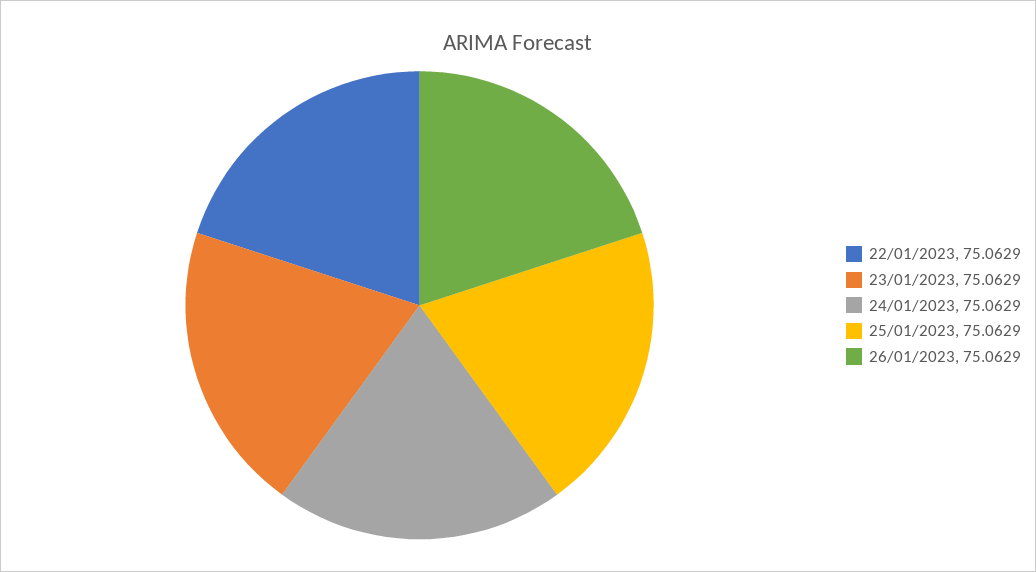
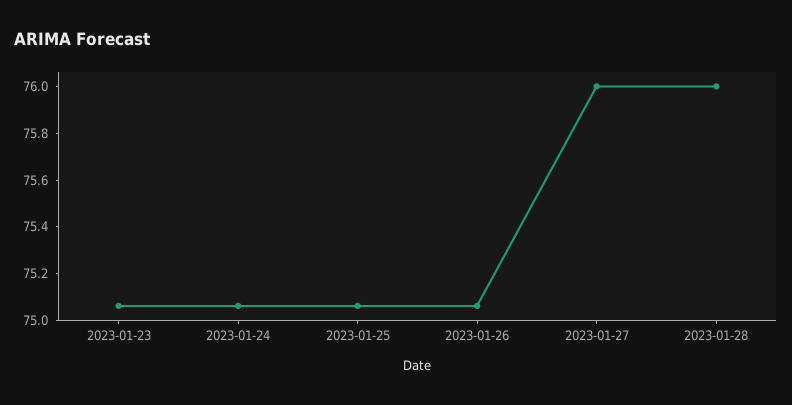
22/01/2023: 75.0629 -> none
2023-01-27: none -> 76
2023-01-28: none -> 76

